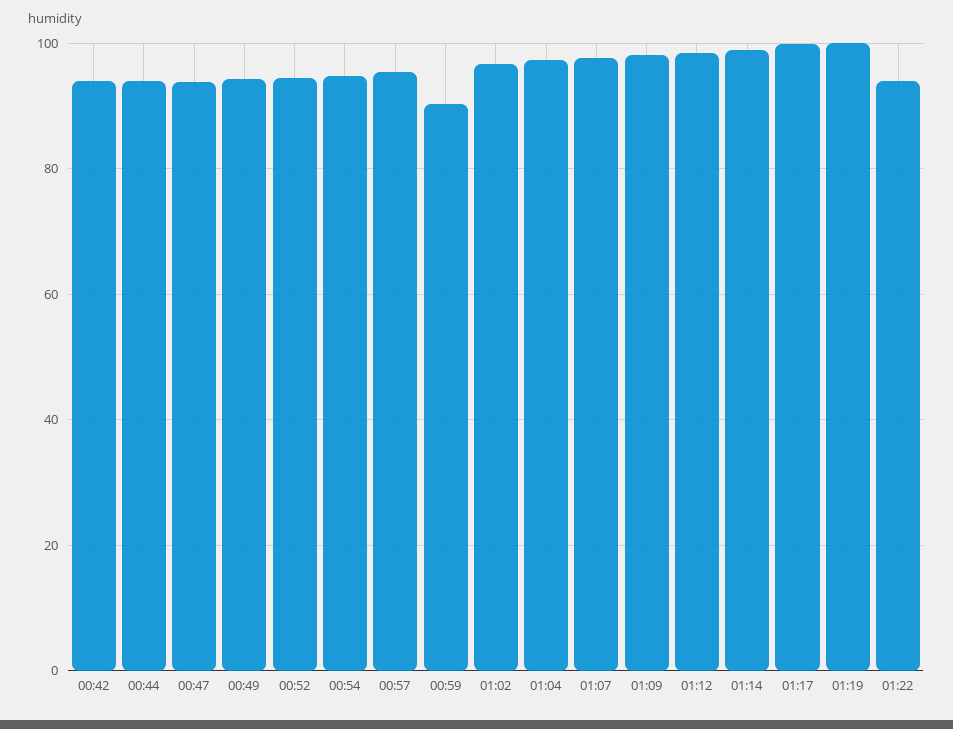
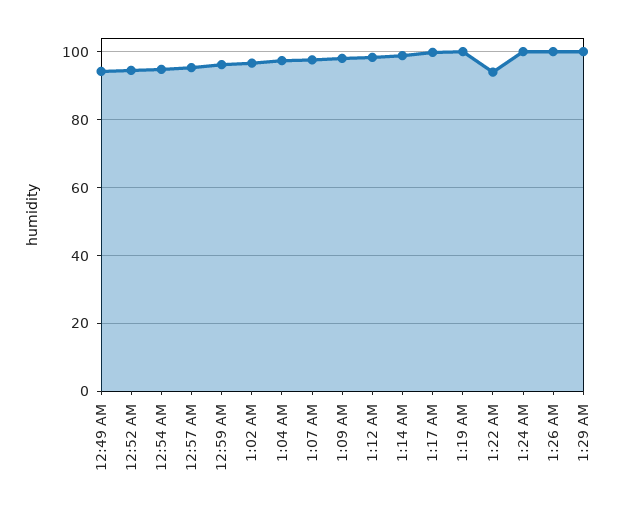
00:42: 94 -> none
00:44: 94 -> none
00:47: 94 -> none
00:59: 90 -> 96
1:24 AM: none -> 100
1:26 AM: none -> 100
1:29 AM: none -> 100

